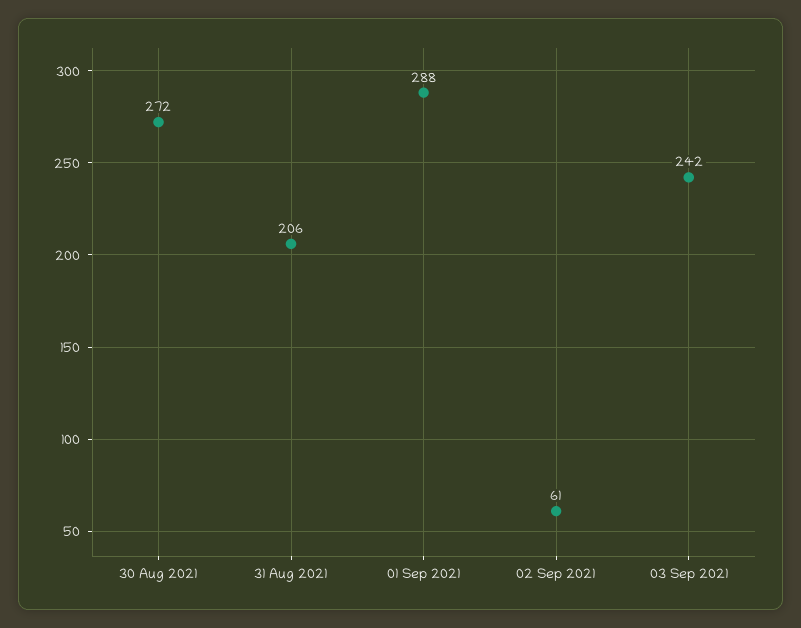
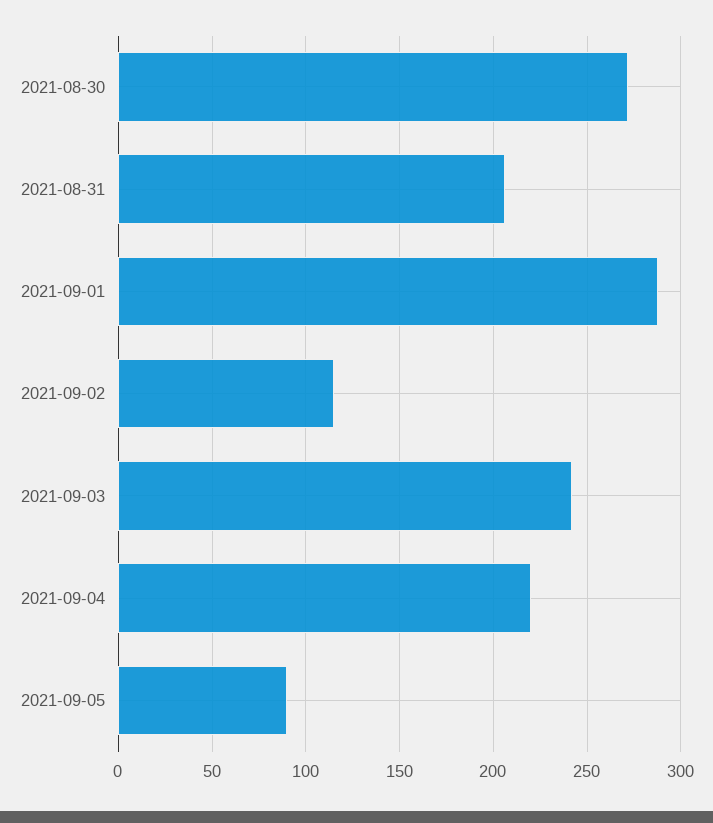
02 Sep 2021: 61 -> 115
2021-09-04: none -> 220
2021-09-05: none -> 90

